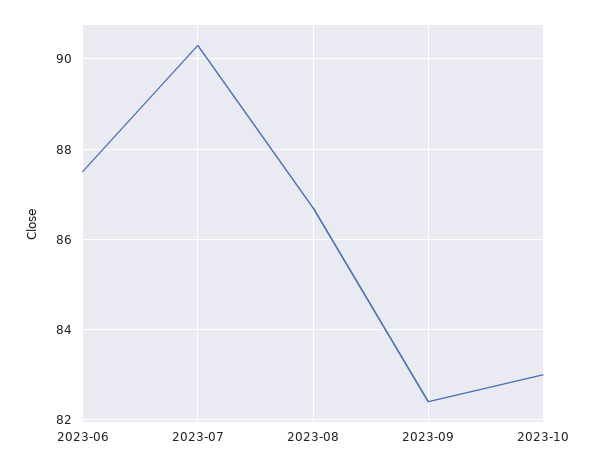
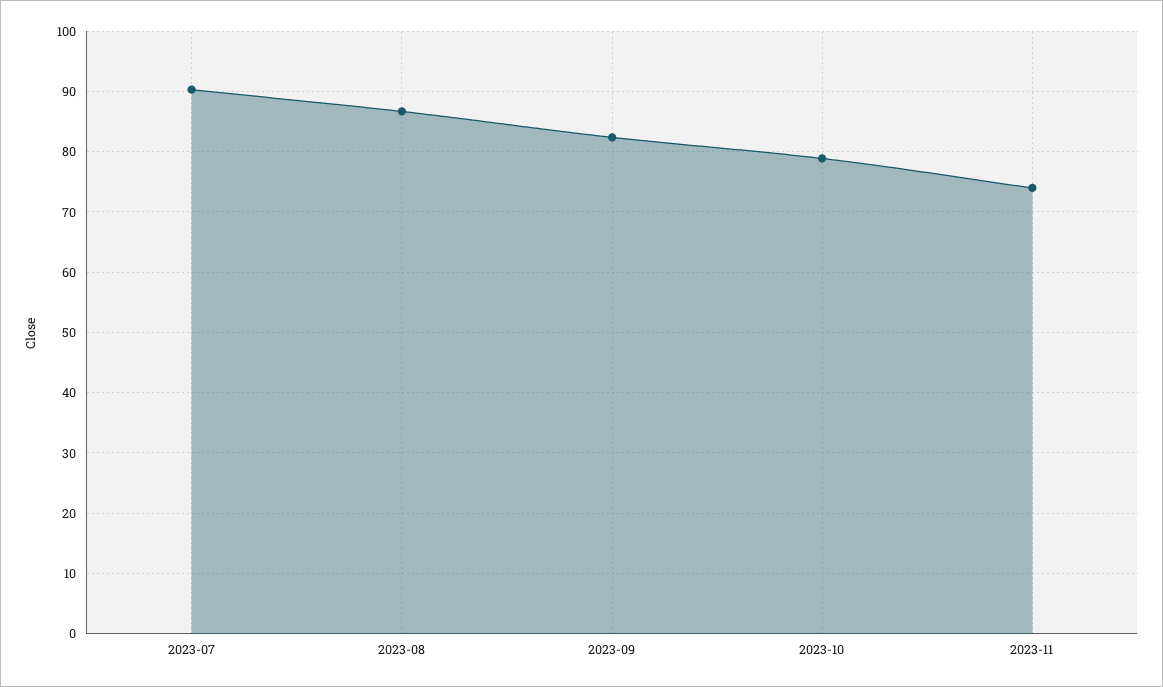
2023-06: 87.5 -> none
2023-10: 83 -> 79
2023-11: none -> 74

